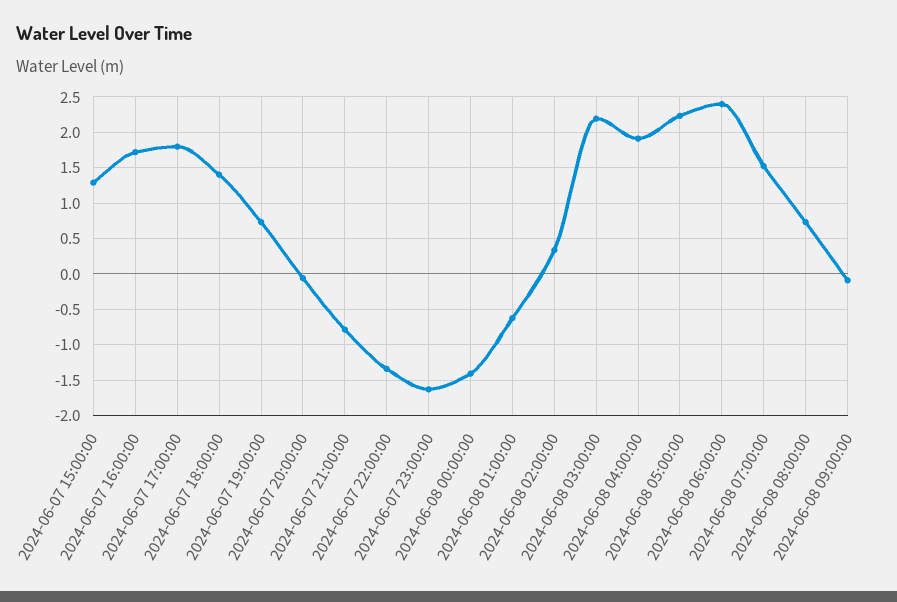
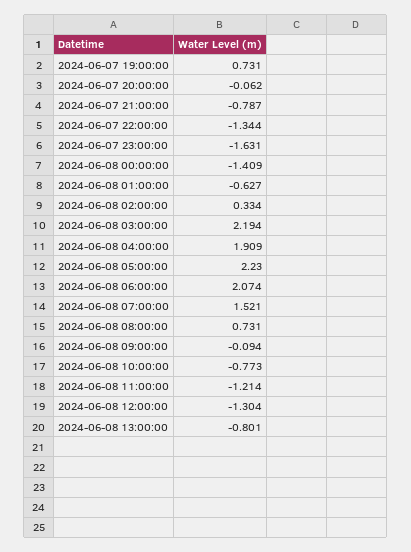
2024-06-07 15:00:00: 1.3 -> none
2024-06-07 16:00:00: 1.7 -> none
2024-06-07 17:00:00: 1.8 -> none
2024-06-07 18:00:00: 1.4 -> none
2024-06-08 06:00:00: 2.4 -> 2.074
2024-06-08 10:00:00: none -> -0.773
2024-06-08 11:00:00: none -> -1.214
2024-06-08 12:00:00: none -> -1.304
2024-06-08 13:00:00: none -> -0.801

